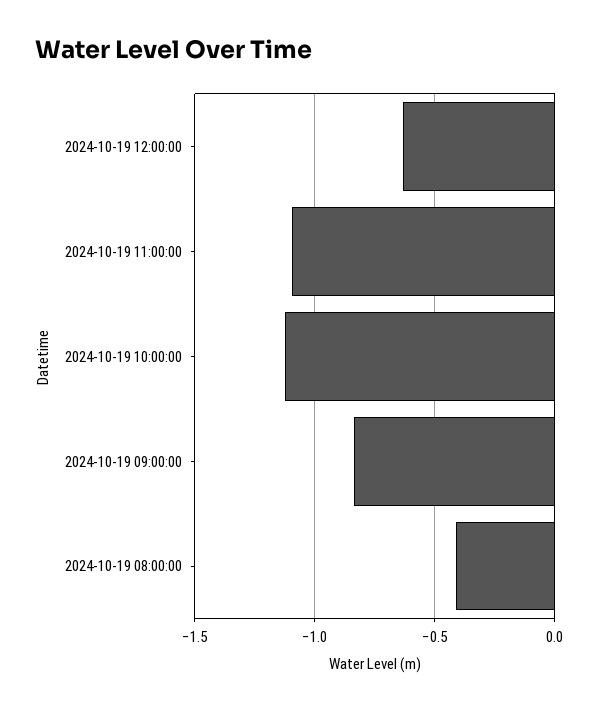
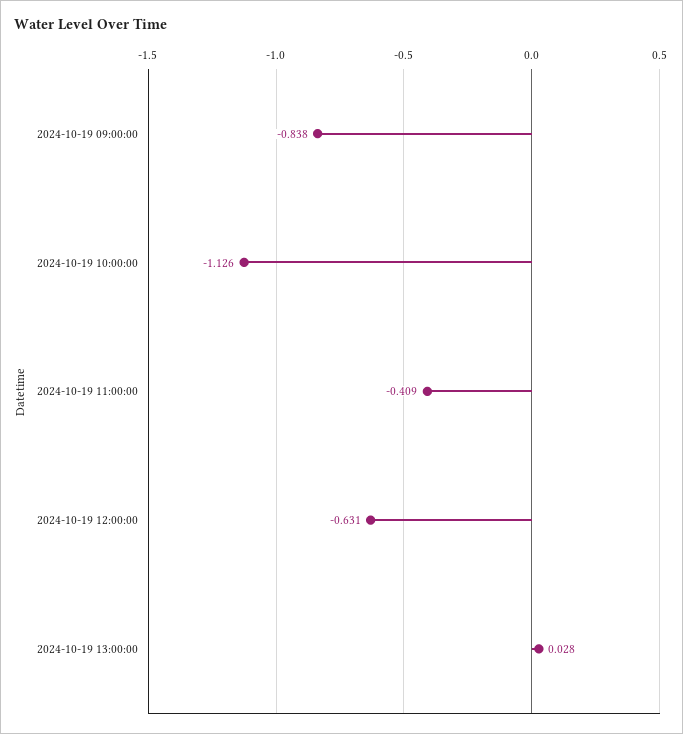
2024-10-19 11:00:00: -1.1 -> -0.409
2024-10-19 08:00:00: -0.4 -> none
2024-10-19 13:00:00: none -> 0.028

